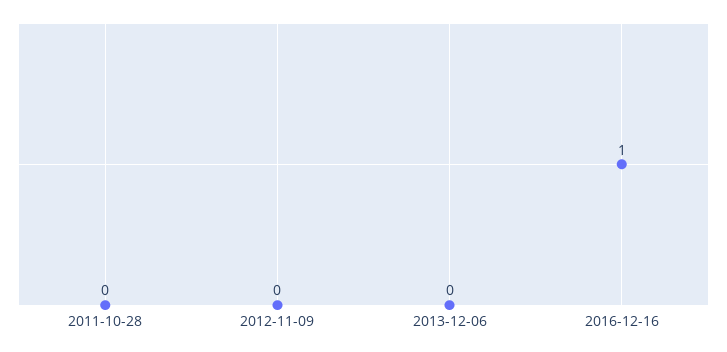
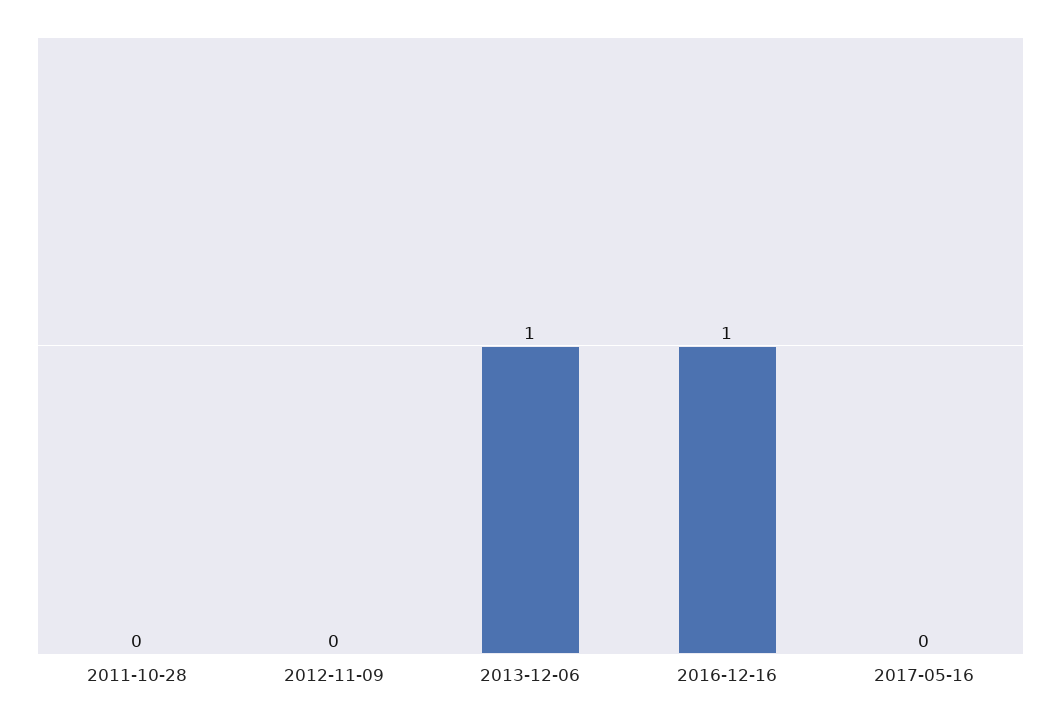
2013-12-06: 0 -> 1
2017-05-16: none -> 0

